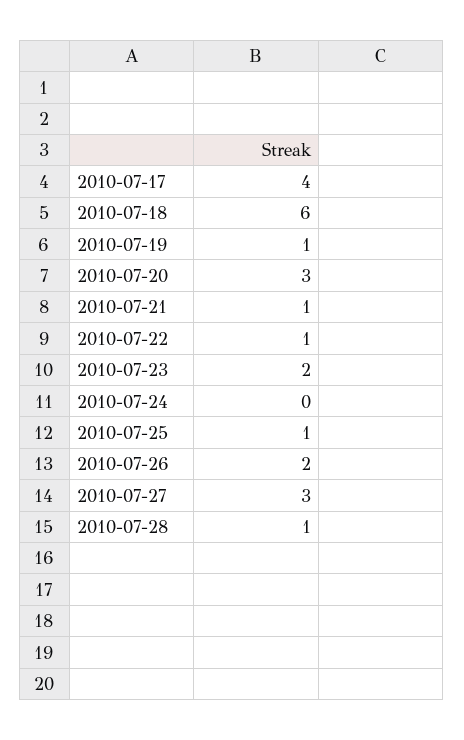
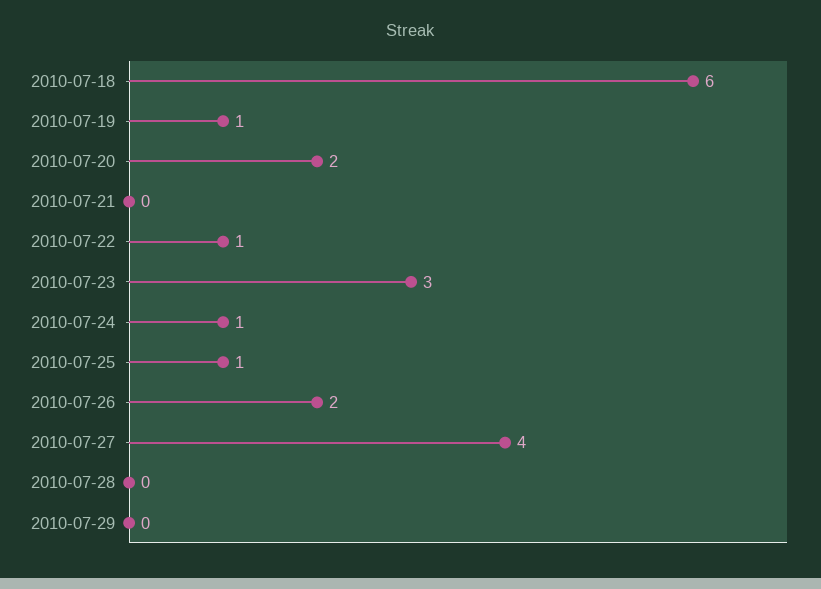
2010-07-17: 4 -> none
2010-07-20: 3 -> 2
2010-07-21: 1 -> 0
2010-07-23: 2 -> 3
2010-07-24: 0 -> 1
2010-07-27: 3 -> 4
2010-07-28: 1 -> 0
2010-07-29: none -> 0

